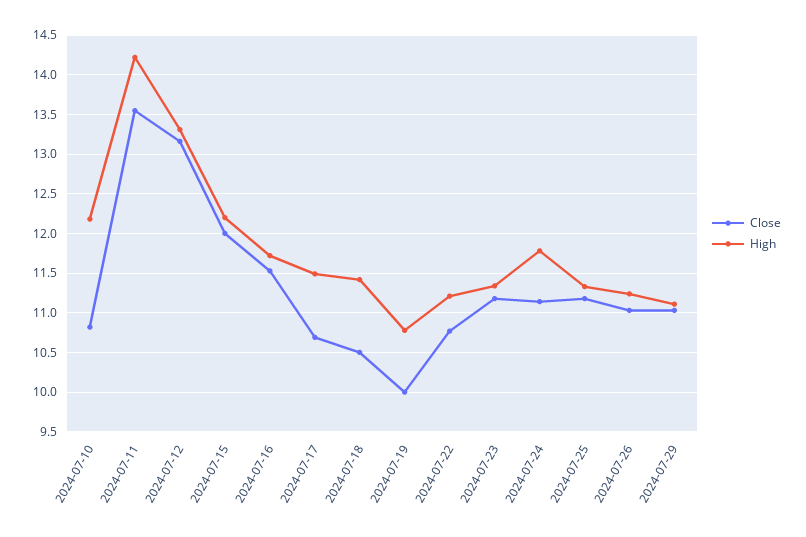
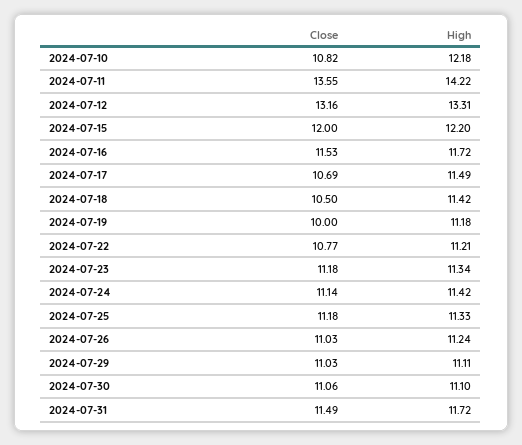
High, 2024-07-19: 10.8 -> 11.18
High, 2024-07-24: 11.8 -> 11.42
Close, 2024-07-30: none -> 11.06
High, 2024-07-30: none -> 11.1
Close, 2024-07-31: none -> 11.49
High, 2024-07-31: none -> 11.72

